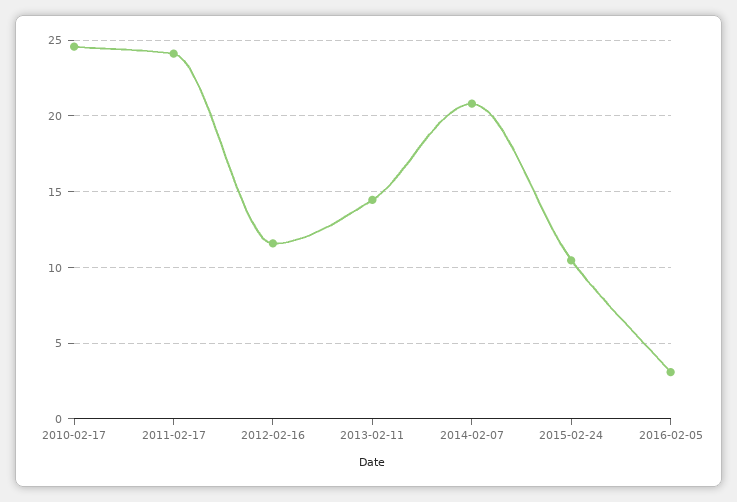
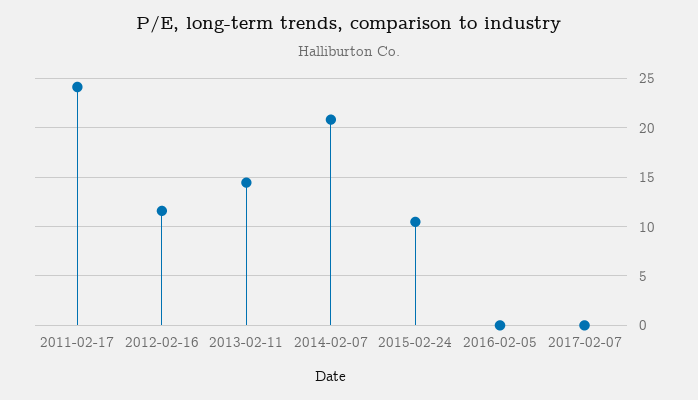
2010-02-17: 24.5 -> none
2016-02-05: 3 -> 0
2017-02-07: none -> 0

